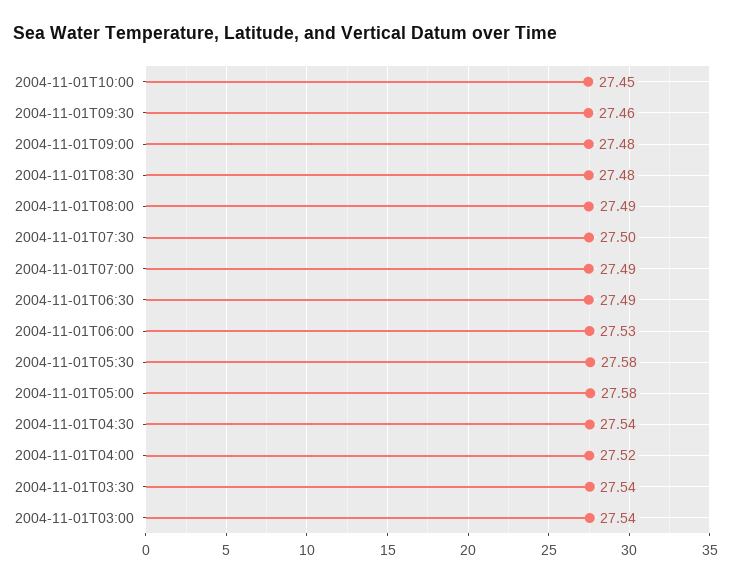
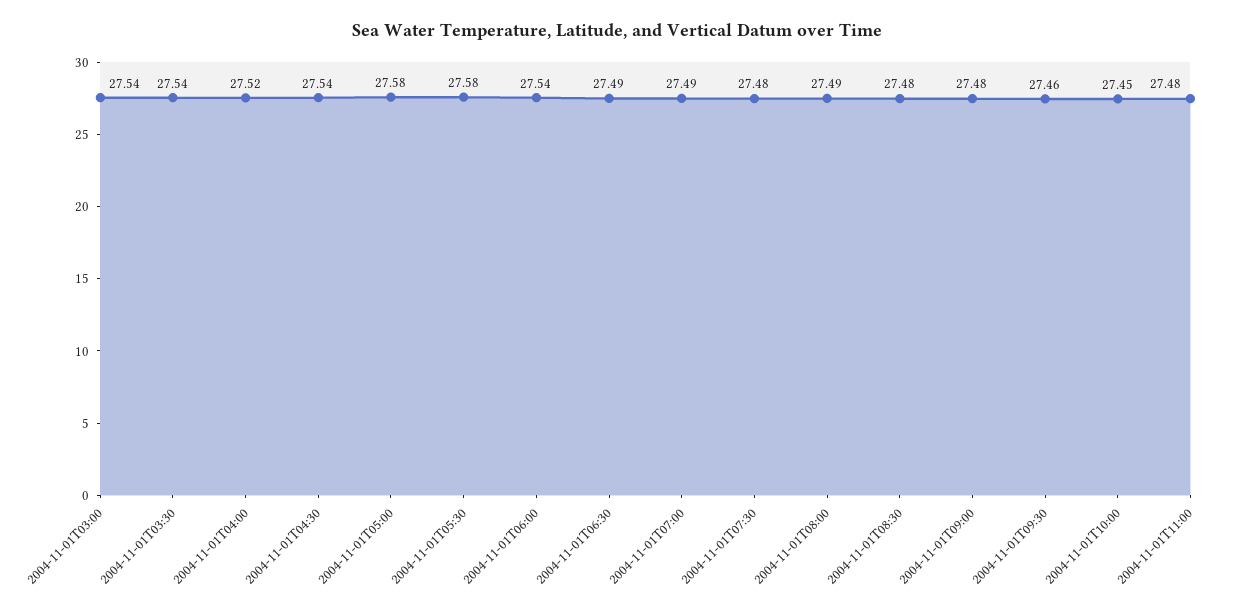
2004-11-01T07:30: 27.5 -> 27.48
2004-11-01T06:00: 27.53 -> 27.54
2004-11-01T11:00: none -> 27.48

